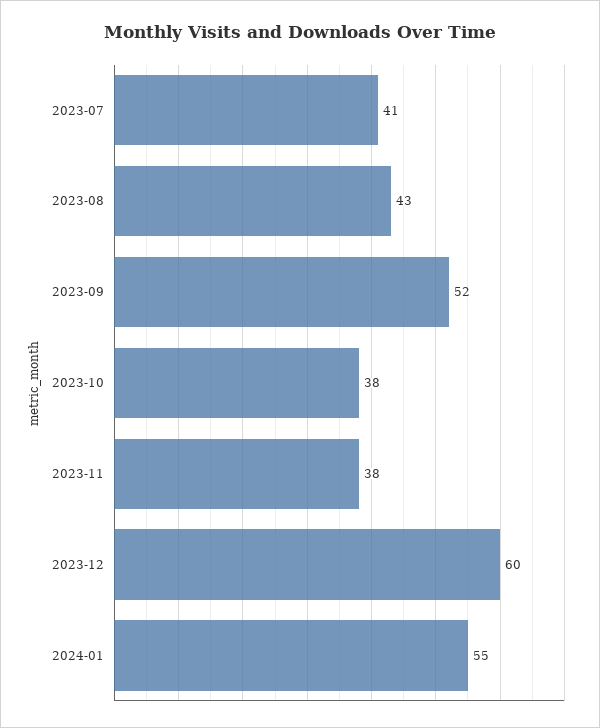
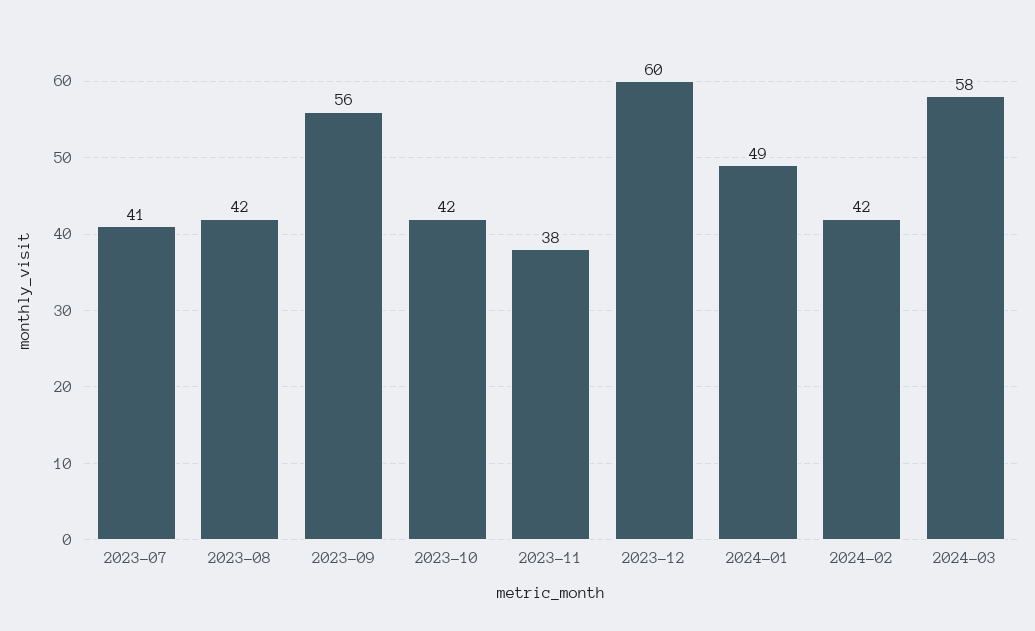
2023-08: 43 -> 42
2023-09: 52 -> 56
2023-10: 38 -> 42
2024-01: 55 -> 49
2024-02: none -> 42
2024-03: none -> 58

